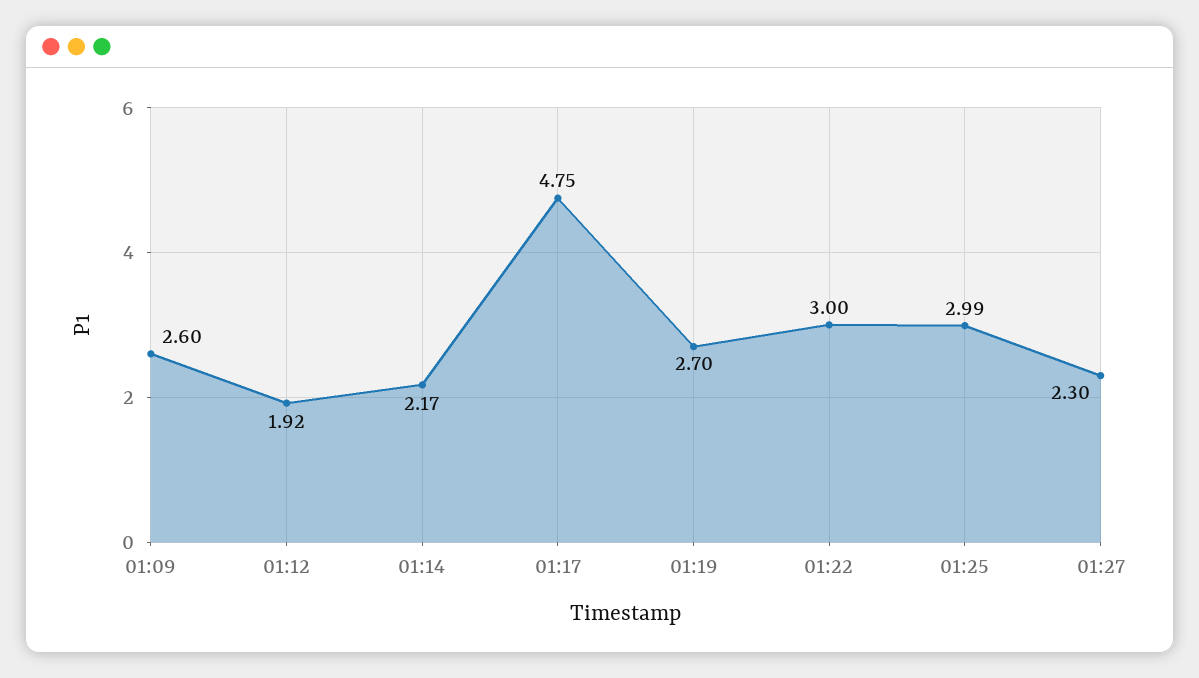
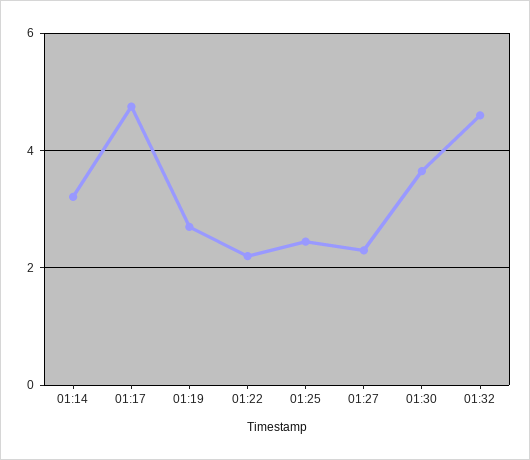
01:09: 2.6 -> none
01:12: 1.92 -> none
01:14: 2.17 -> 3.2
01:22: 3 -> 2.2
01:25: 2.99 -> 2.4
01:30: none -> 3.6
01:32: none -> 4.6

